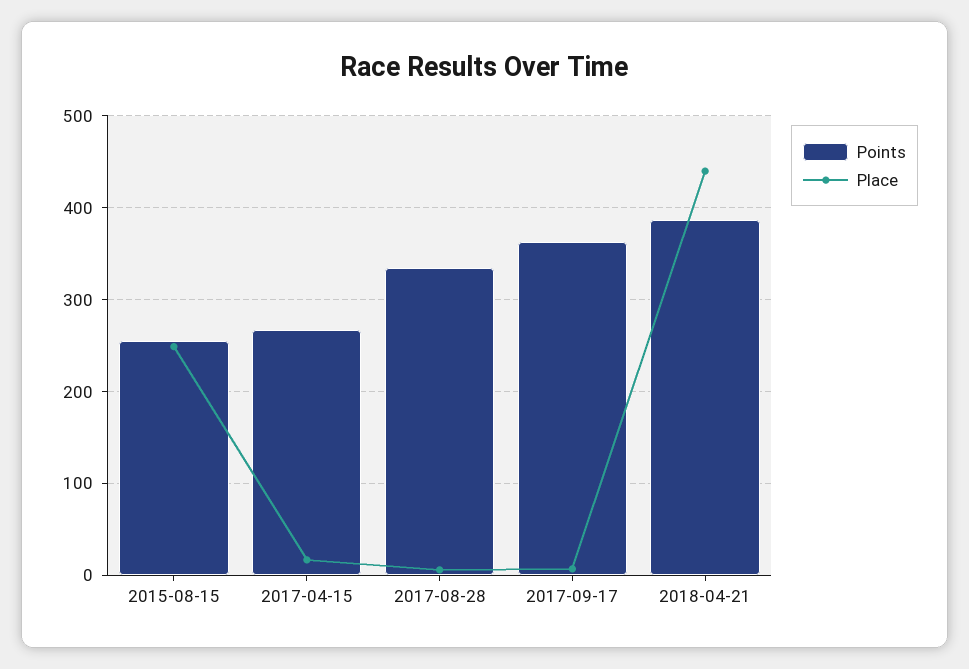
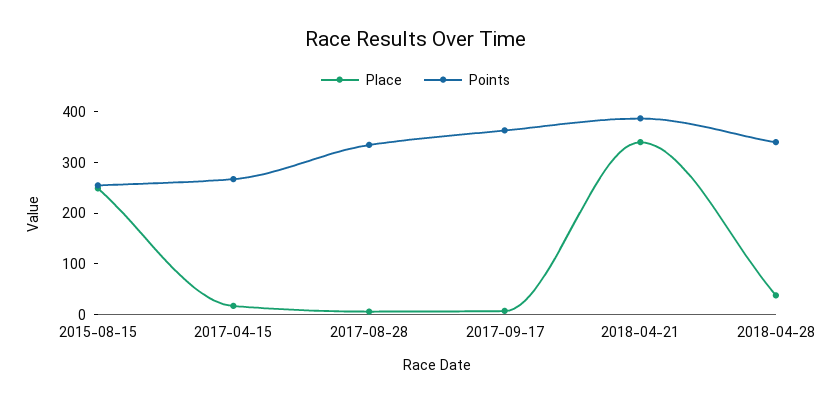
Place, 2018-04-21: 440 -> 340
Place, 2018-04-28: none -> 40
Points, 2018-04-28: none -> 340

